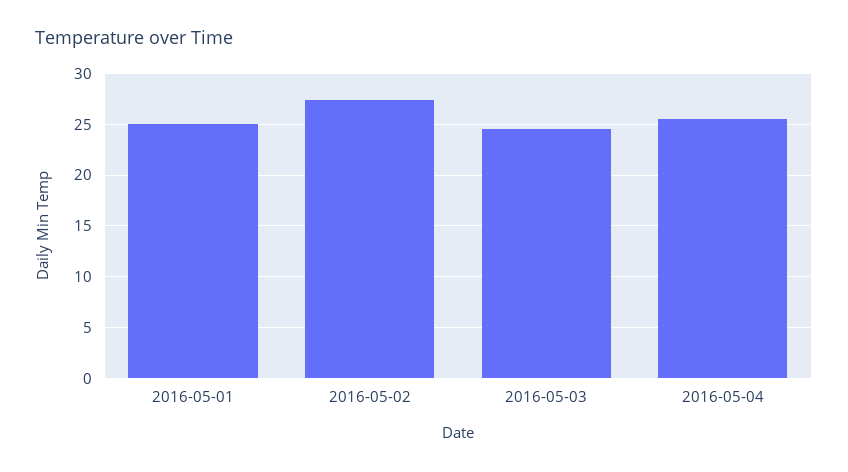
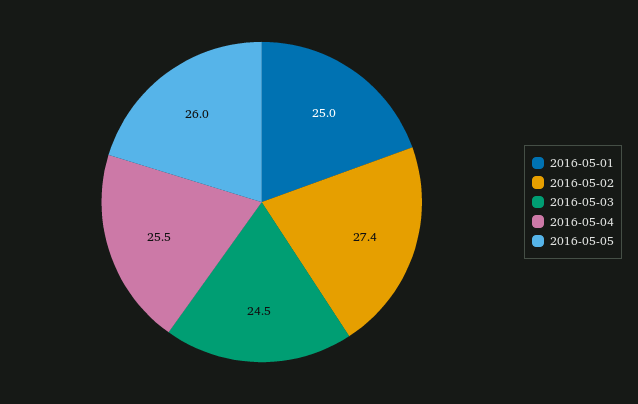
2016-05-05: none -> 26

